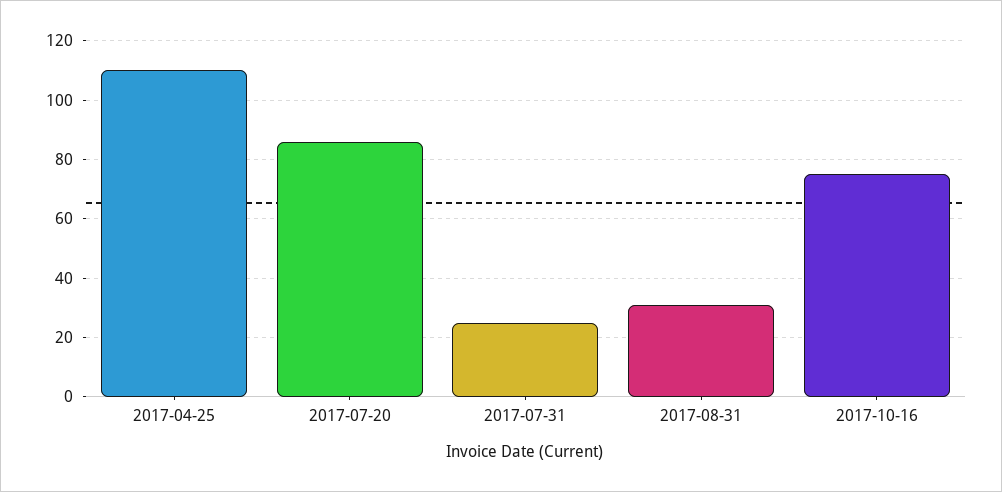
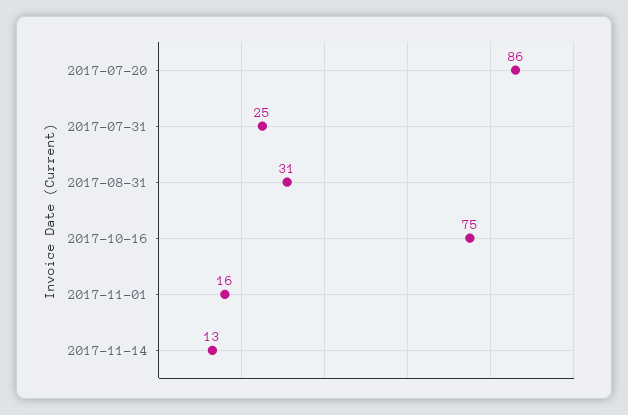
2017-04-25: 110 -> none
2017-11-01: none -> 16
2017-11-14: none -> 13

